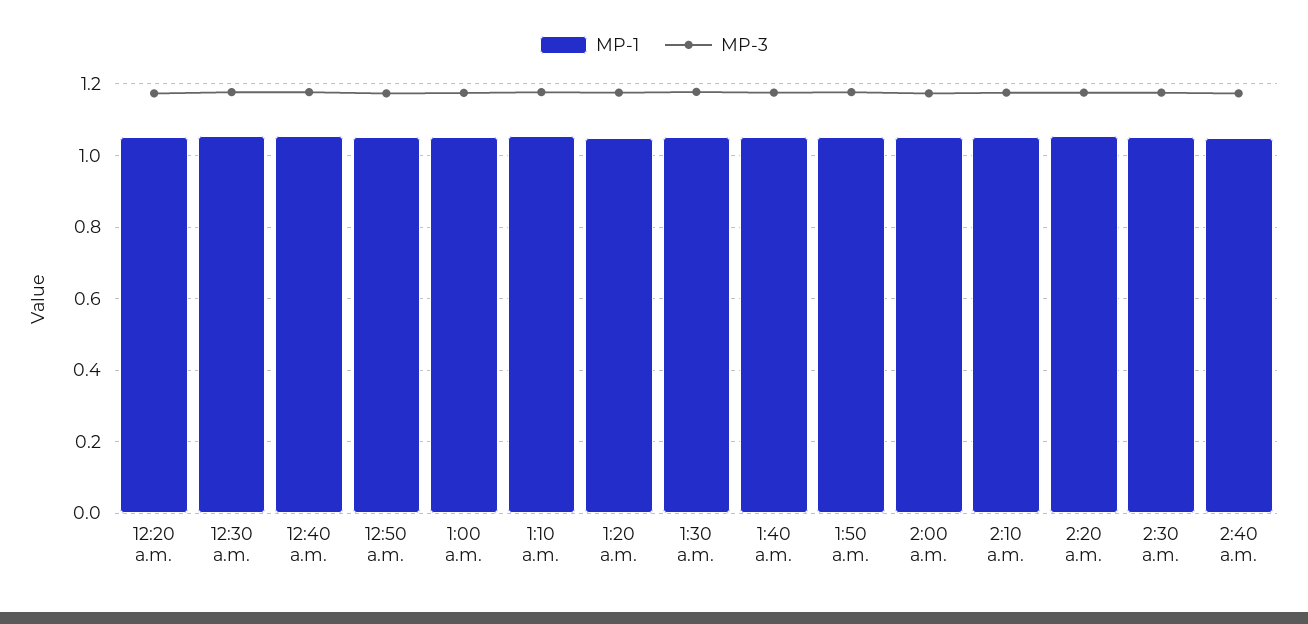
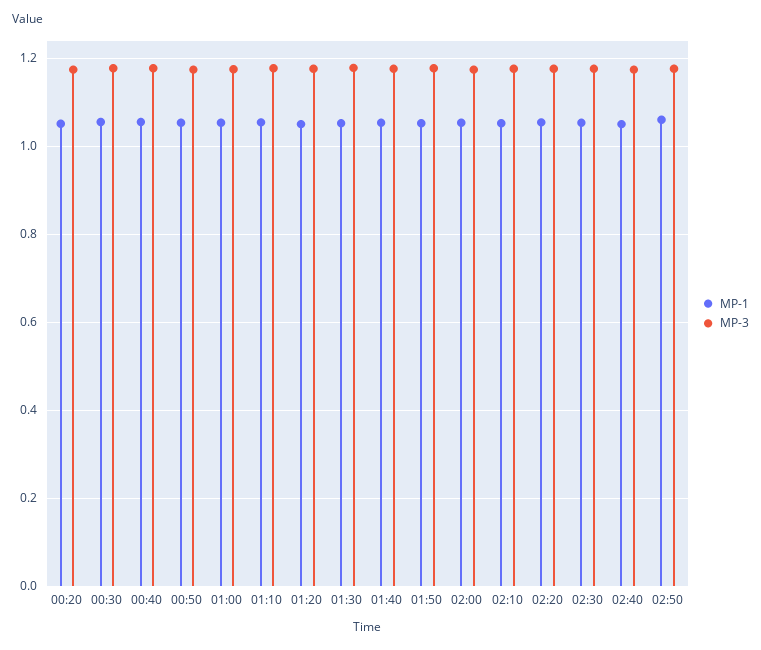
MP-1, 02:50: none -> 1.06
MP-3, 02:50: none -> 1.18

